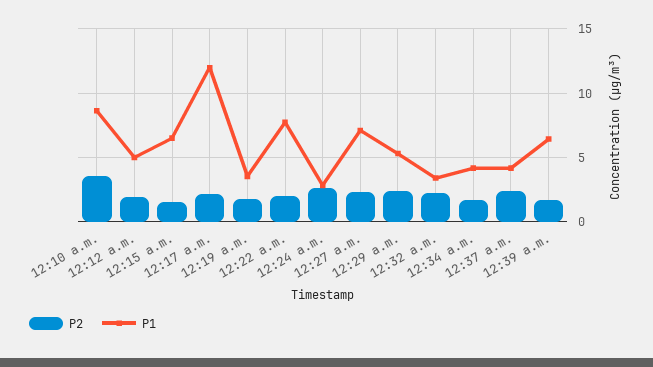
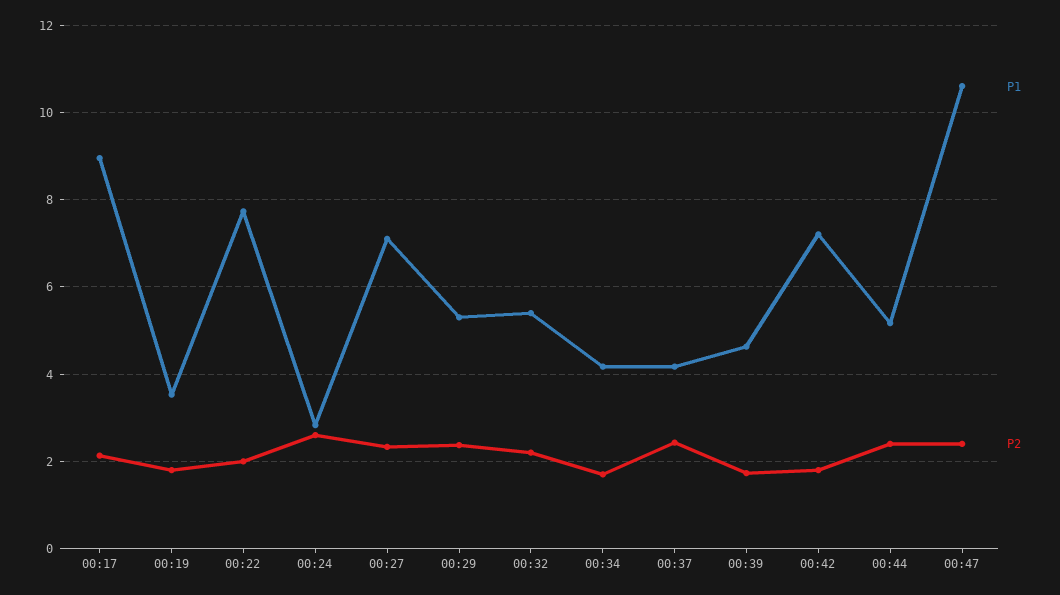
P2, 12:10 a.m.: 3.5 -> none
P1, 12:10 a.m.: 8.5 -> none
P2, 12:12 a.m.: 2 -> none
P1, 12:12 a.m.: 5 -> none
P2, 12:15 a.m.: 1.5 -> none
P1, 12:15 a.m.: 6.5 -> none
P1, 12:17 a.m.: 12 -> 9
P1, 12:32 a.m.: 3.5 -> 5.4
P1, 12:39 a.m.: 6.5 -> 4.6
P1, 00:42: none -> 7.2
P2, 00:42: none -> 1.8
P1, 00:44: none -> 5.2
P2, 00:44: none -> 2.4
P1, 00:47: none -> 10.6
P2, 00:47: none -> 2.4

